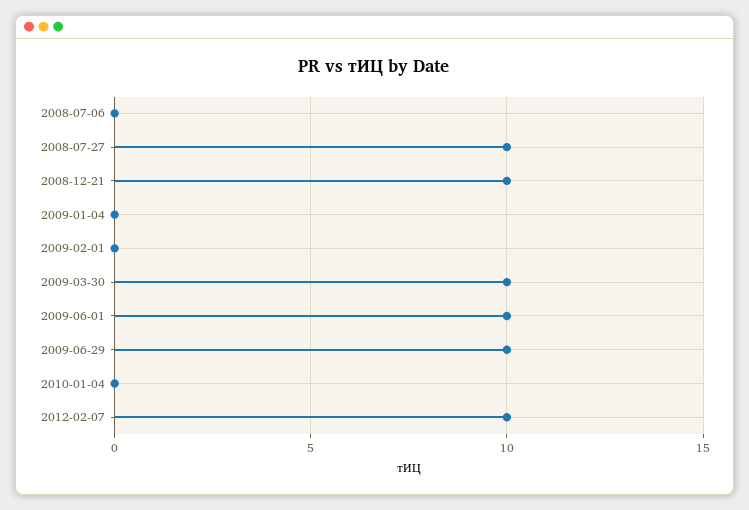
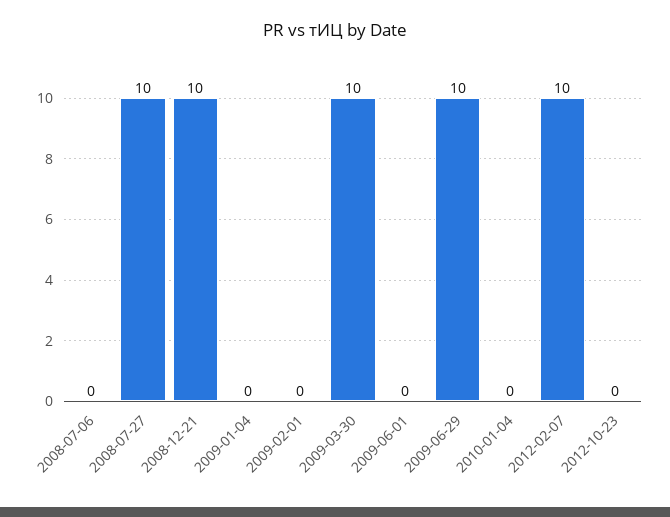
2009-06-01: 10 -> 0
2012-10-23: none -> 0

